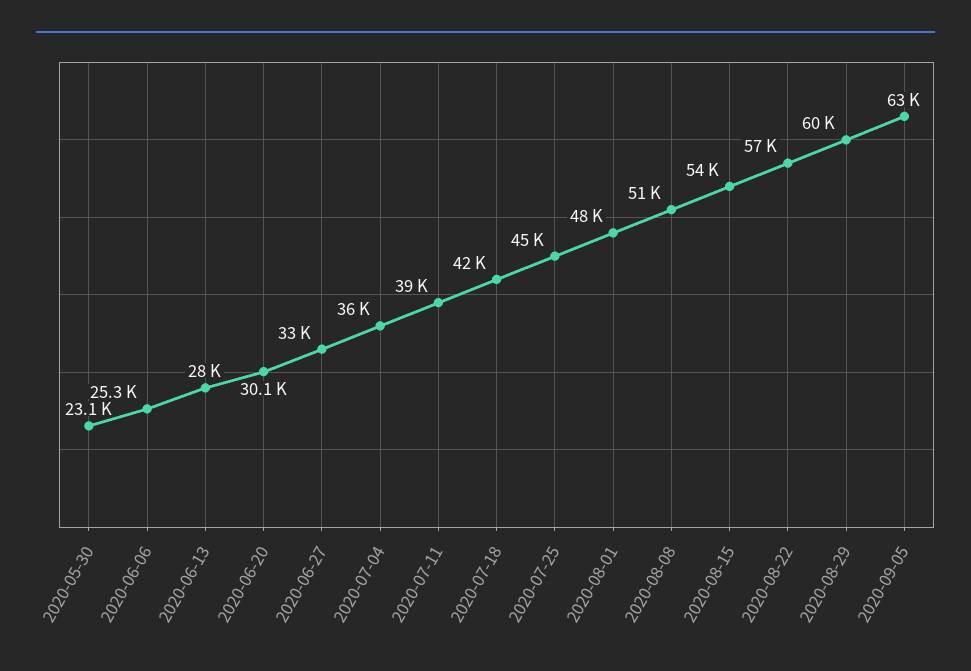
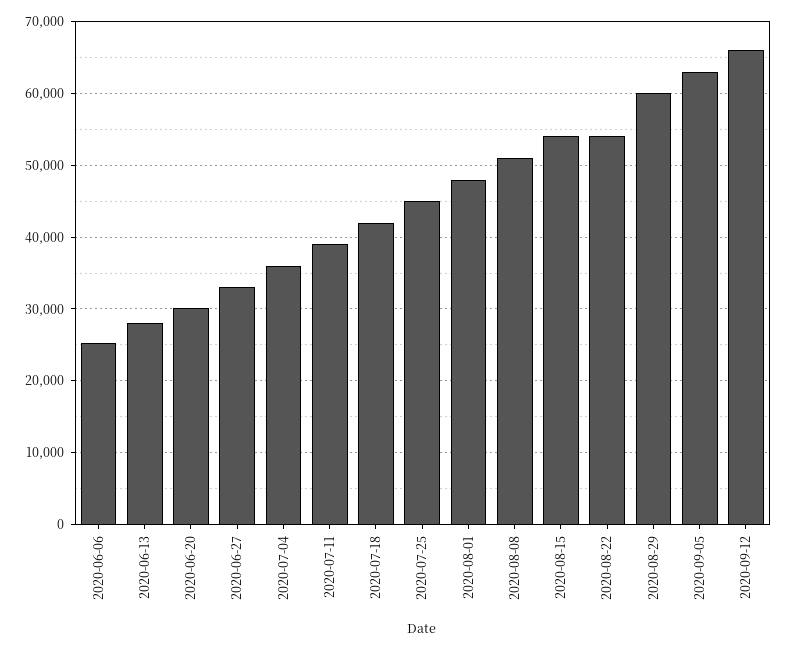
2020-05-30: 23100 -> none
2020-08-22: 57000 -> 54000
2020-09-12: none -> 66000

